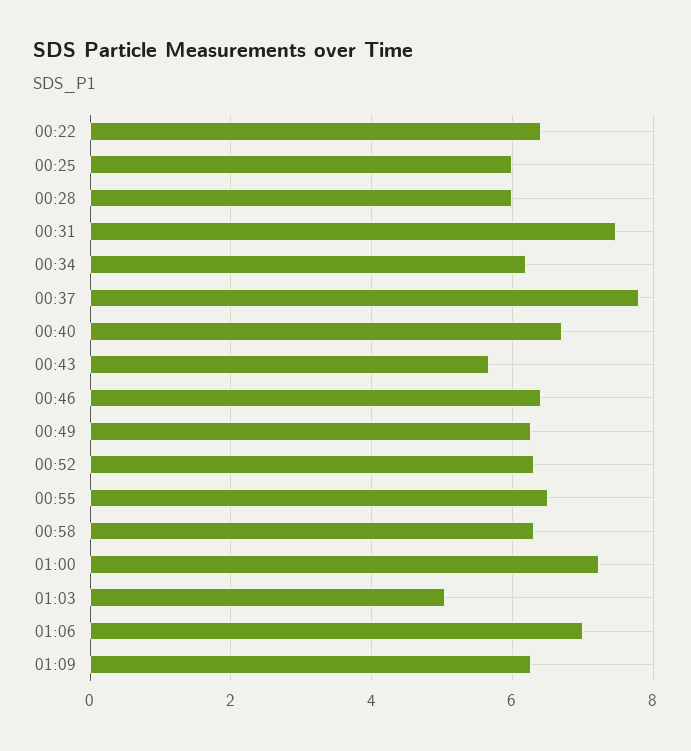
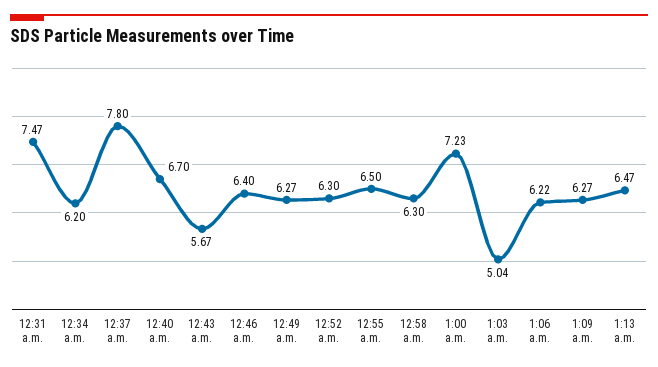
00:22: 6.4 -> none
00:25: 6 -> none
00:28: 6 -> none
01:06: 7 -> 6.22
1:13 a.m.: none -> 6.47

